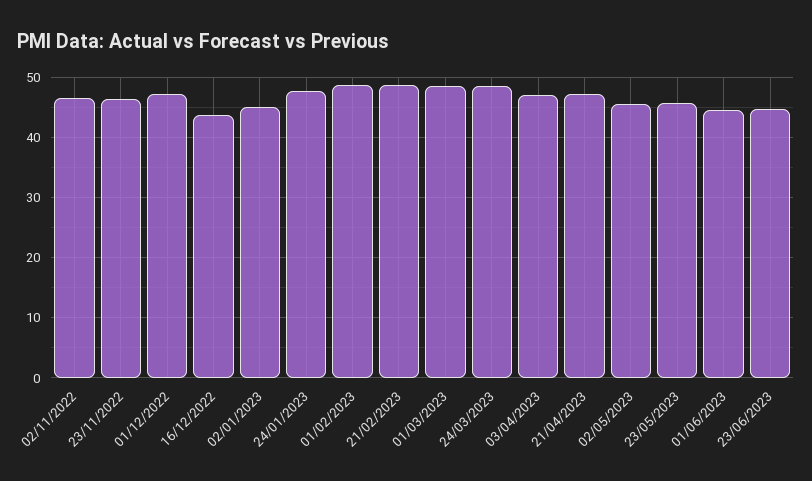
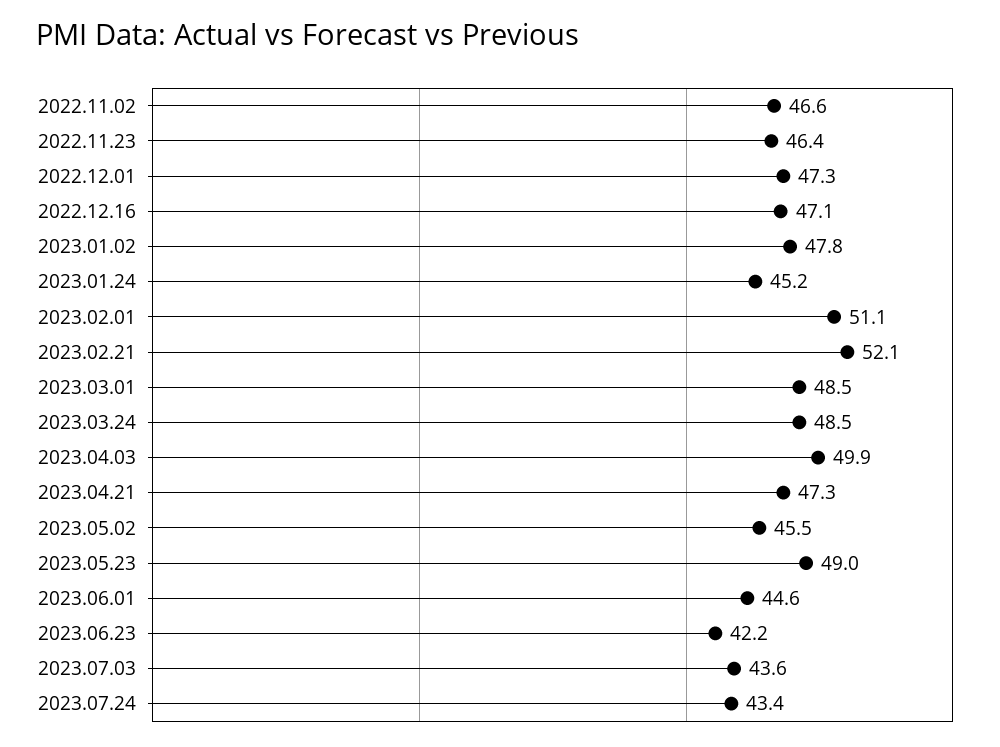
16/12/2022: 44 -> 47.1
02/01/2023: 45 -> 47.8
24/01/2023: 48 -> 45.2
01/02/2023: 49 -> 51.1
21/02/2023: 49 -> 52.1
03/04/2023: 47 -> 49.9
23/05/2023: 46 -> 49
23/06/2023: 45 -> 42.2
2023.07.03: none -> 43.6
2023.07.24: none -> 43.4

